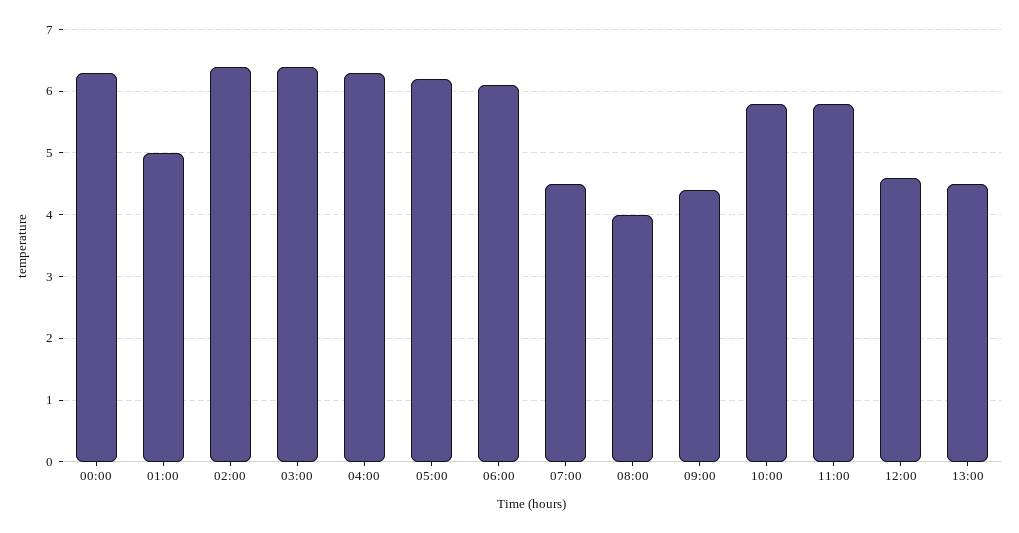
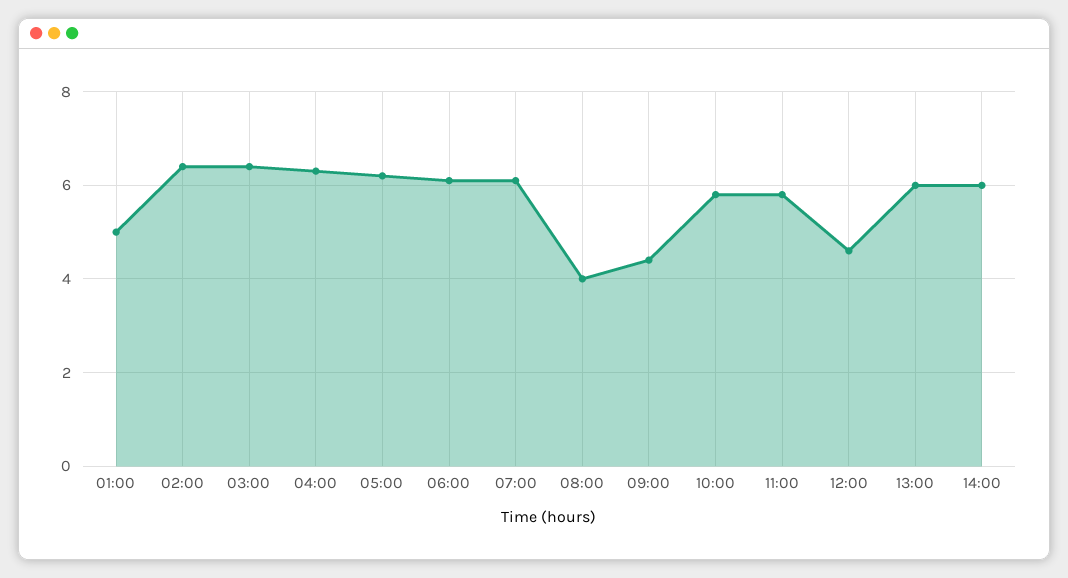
00:00: 6.3 -> none
07:00: 4.5 -> 6
13:00: 4.5 -> 6
14:00: none -> 6

